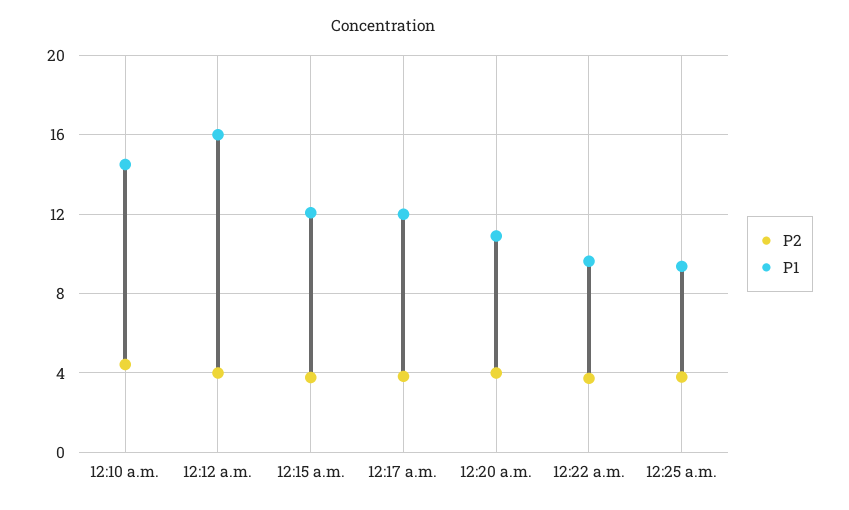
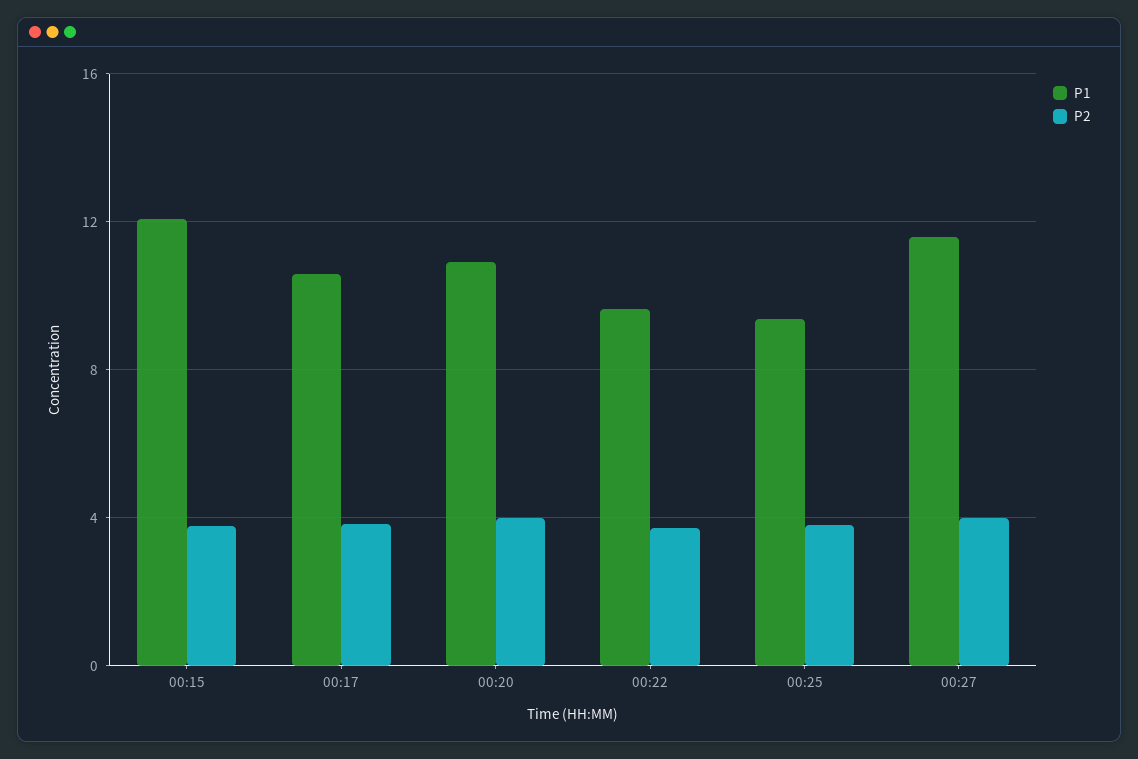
P2, 12:10 a.m.: 4.5 -> none
P1, 12:10 a.m.: 14.5 -> none
P2, 12:12 a.m.: 4 -> none
P1, 12:12 a.m.: 16 -> none
P1, 12:17 a.m.: 12 -> 10.5
P1, 00:27: none -> 11.5
P2, 00:27: none -> 4

